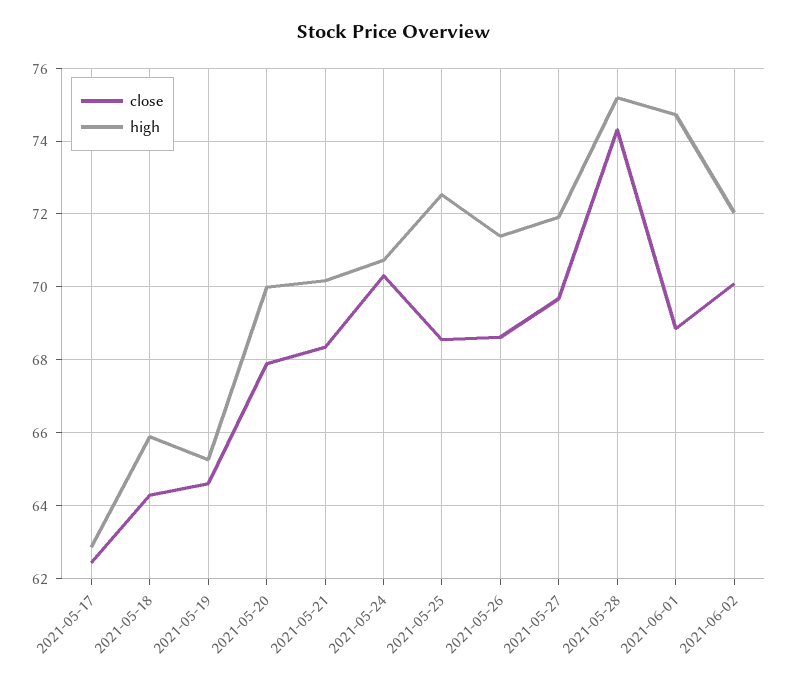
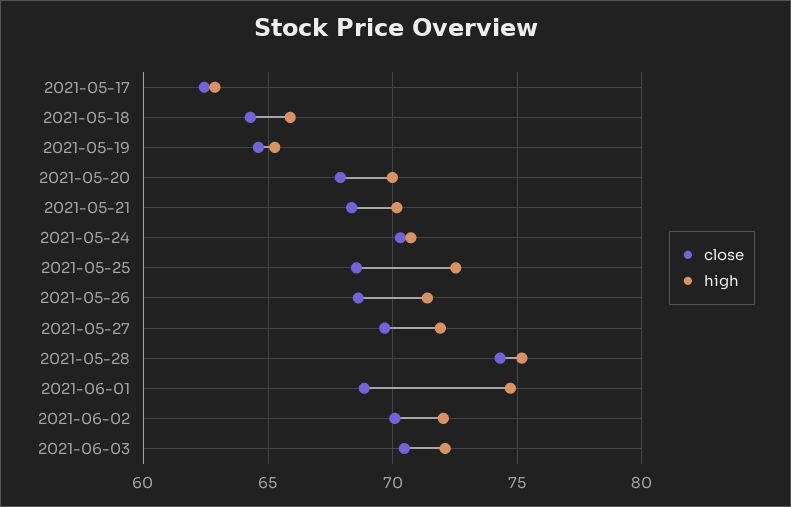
close, 2021-06-03: none -> 70.5
high, 2021-06-03: none -> 72

